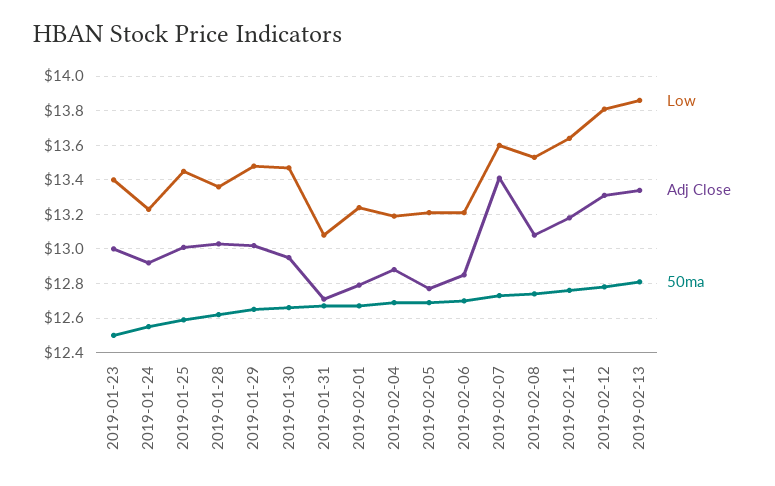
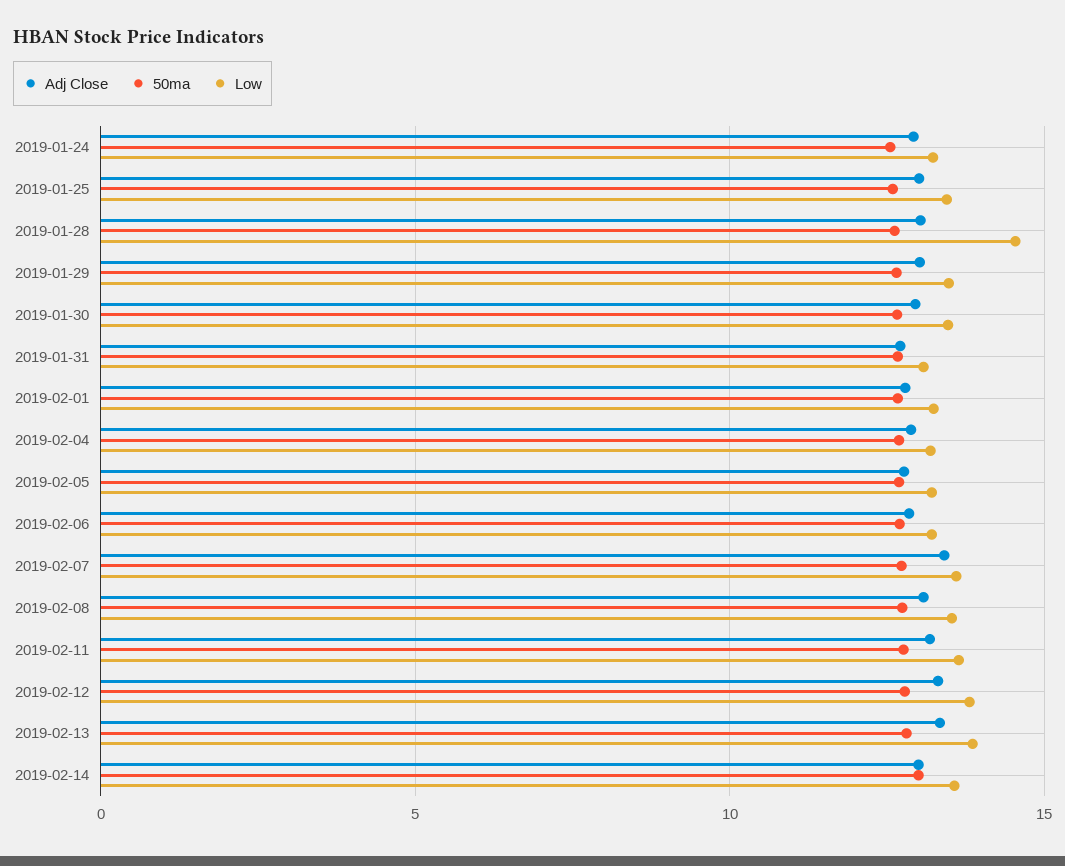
Low, 2019-01-23: 13.4 -> none
Adj Close, 2019-01-23: 13 -> none
50ma, 2019-01-23: 12.5 -> none
Low, 2019-01-28: 13.35 -> 14.5
Adj Close, 2019-02-14: none -> 13
50ma, 2019-02-14: none -> 13
Low, 2019-02-14: none -> 13.5

